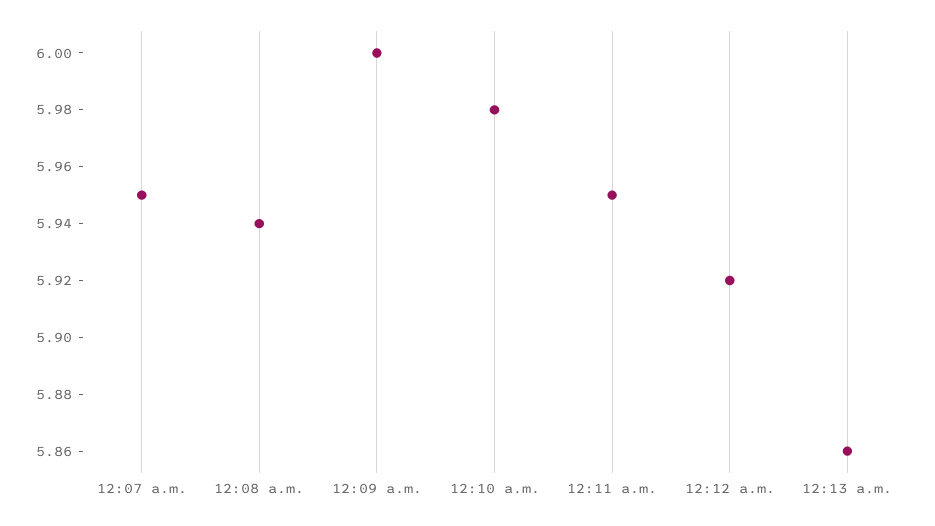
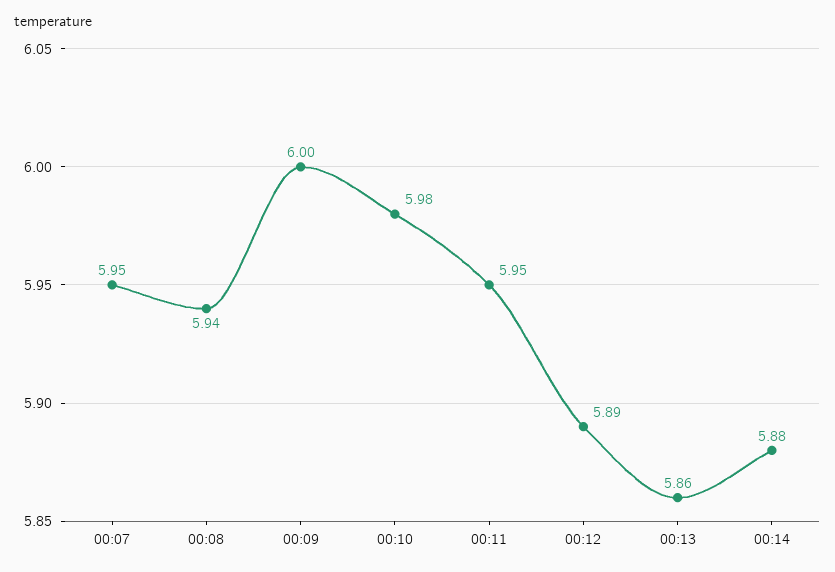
12:12 a.m.: 5.92 -> 5.89
00:14: none -> 5.88

